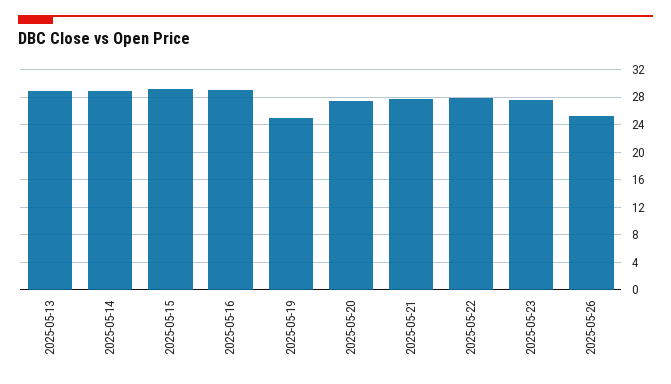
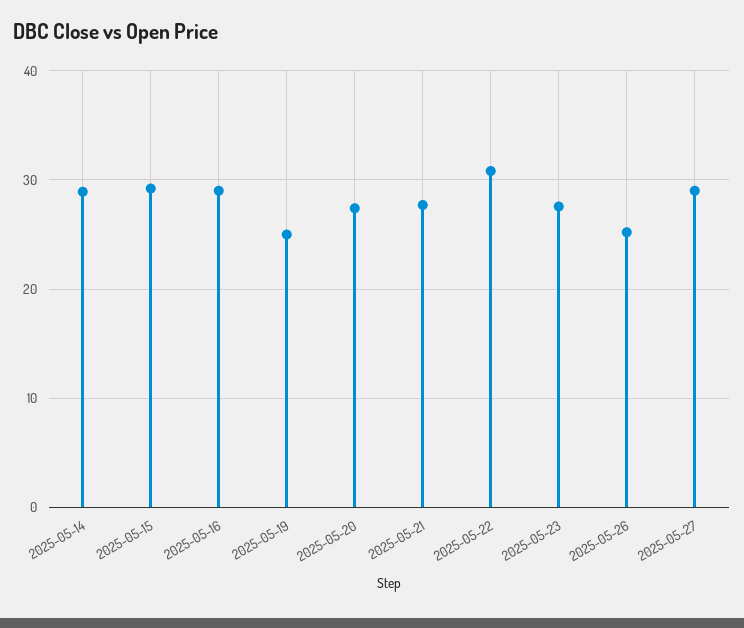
2025-05-13: 29 -> none
2025-05-22: 28 -> 31
2025-05-27: none -> 29

